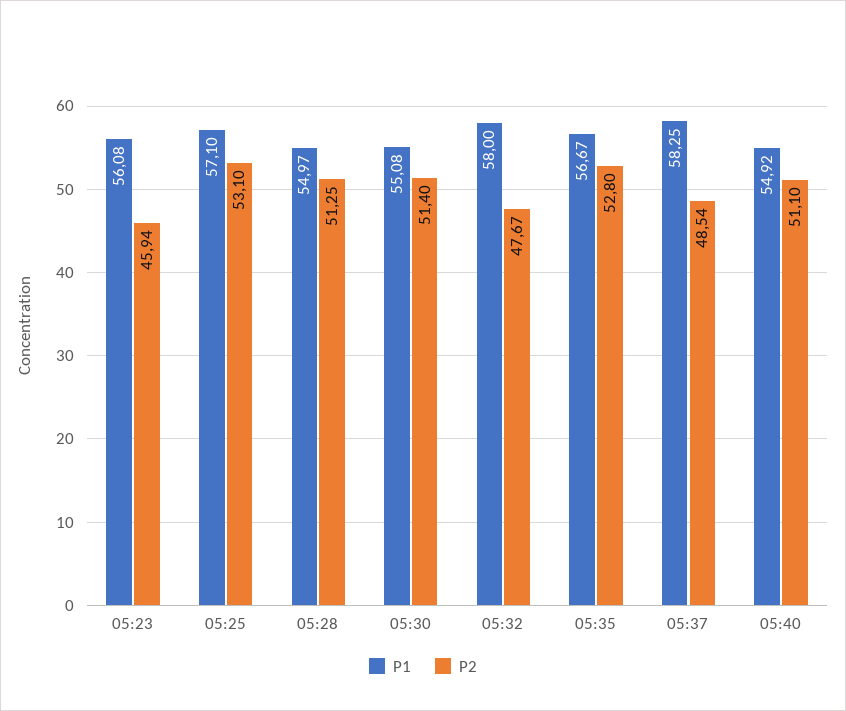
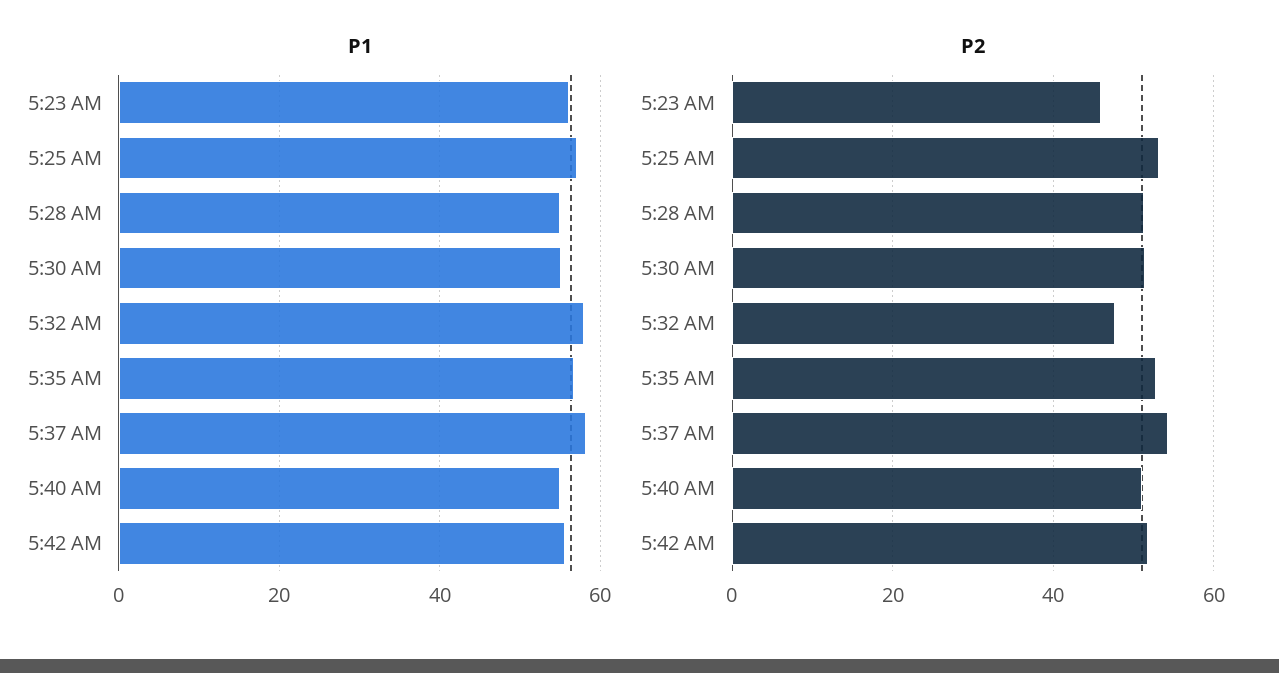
P2, 05:37: 48.54 -> 54
P1, 5:42 AM: none -> 56
P2, 5:42 AM: none -> 52

